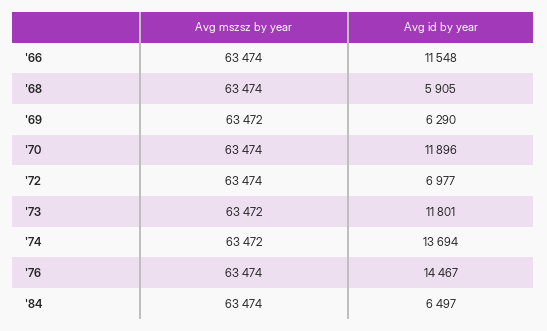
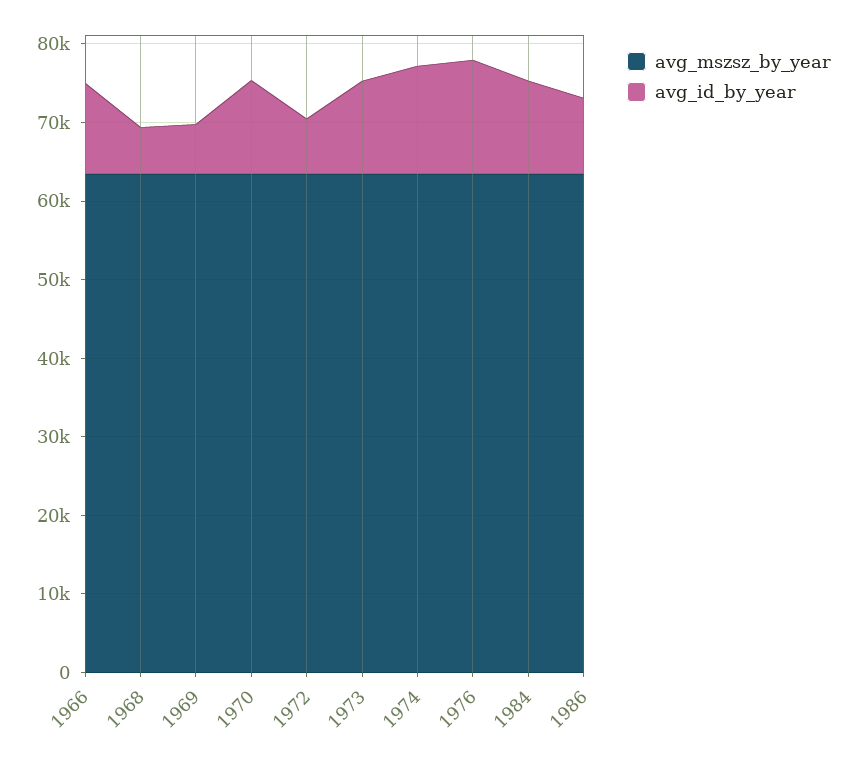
Avg id by year, '84: 6497 -> 12000
Avg mszsz by year, 1986: none -> 64000
Avg id by year, 1986: none -> 10000

